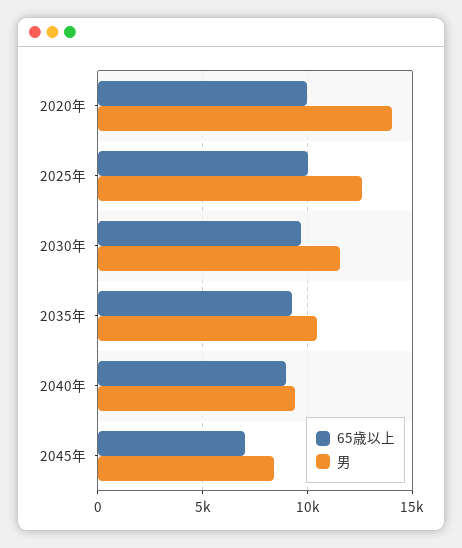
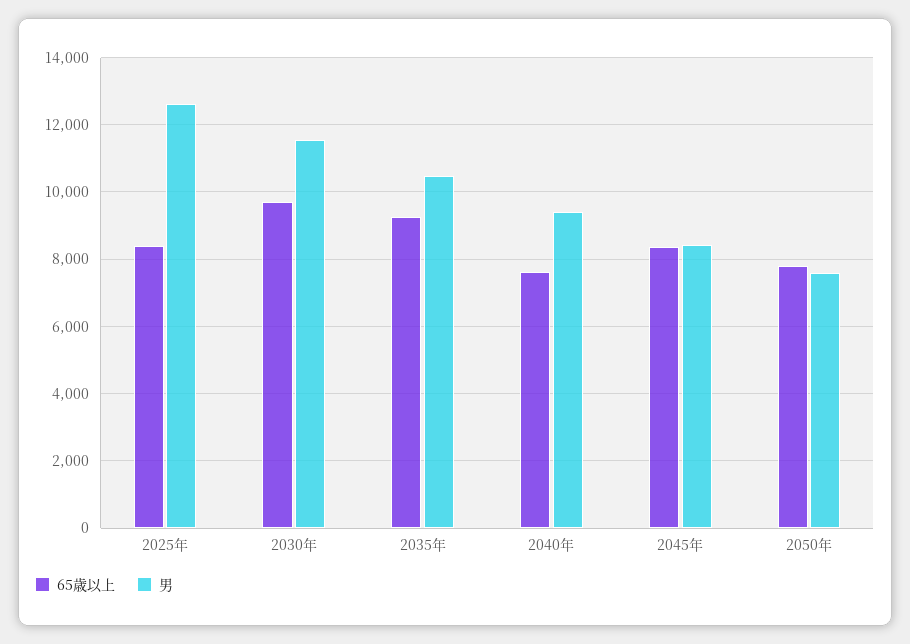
65歳以上, 2020年: 10000 -> none
男, 2020年: 14000 -> none
65歳以上, 2025年: 10000 -> 8400
65歳以上, 2040年: 9000 -> 7600
65歳以上, 2045年: 7000 -> 8400
65歳以上, 2050年: none -> 7800
男, 2050年: none -> 7600

